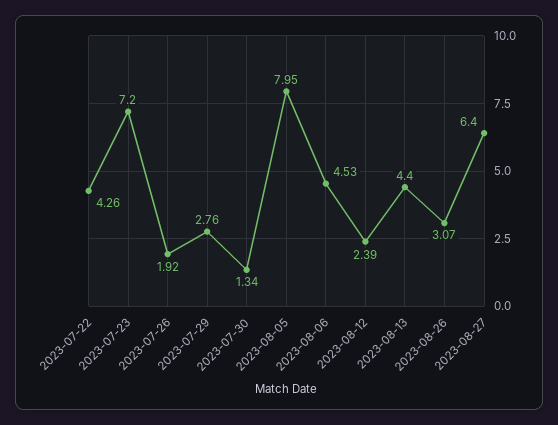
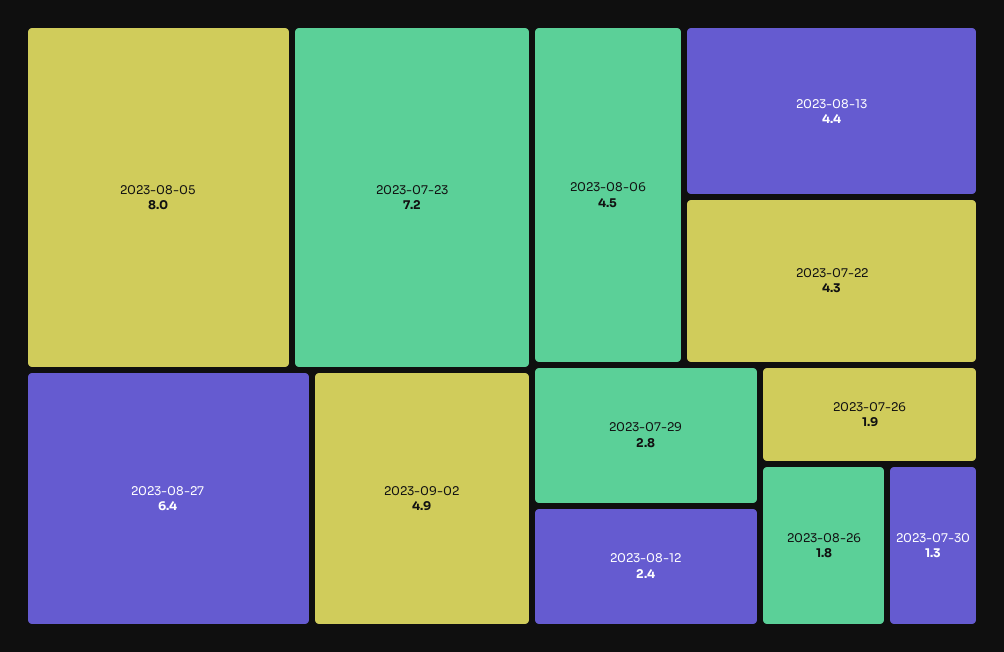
2023-08-26: 3.07 -> 1.8
2023-09-02: none -> 4.9

